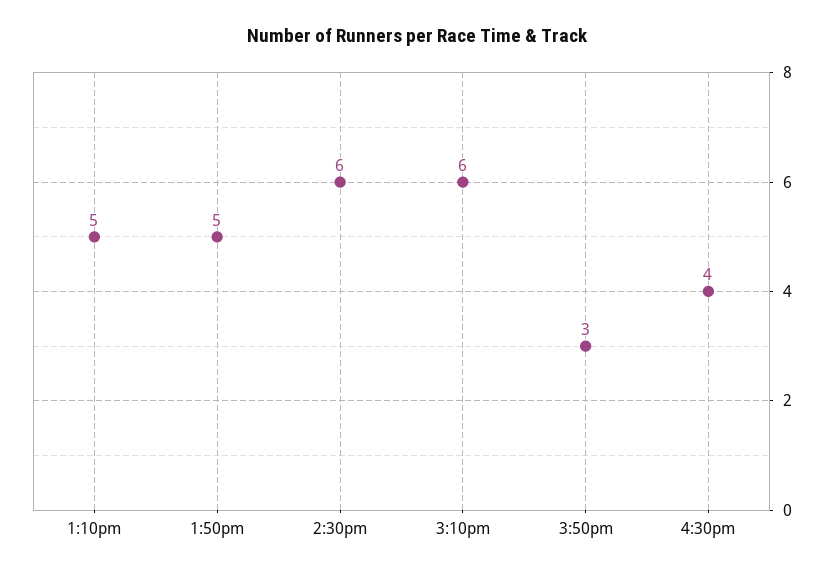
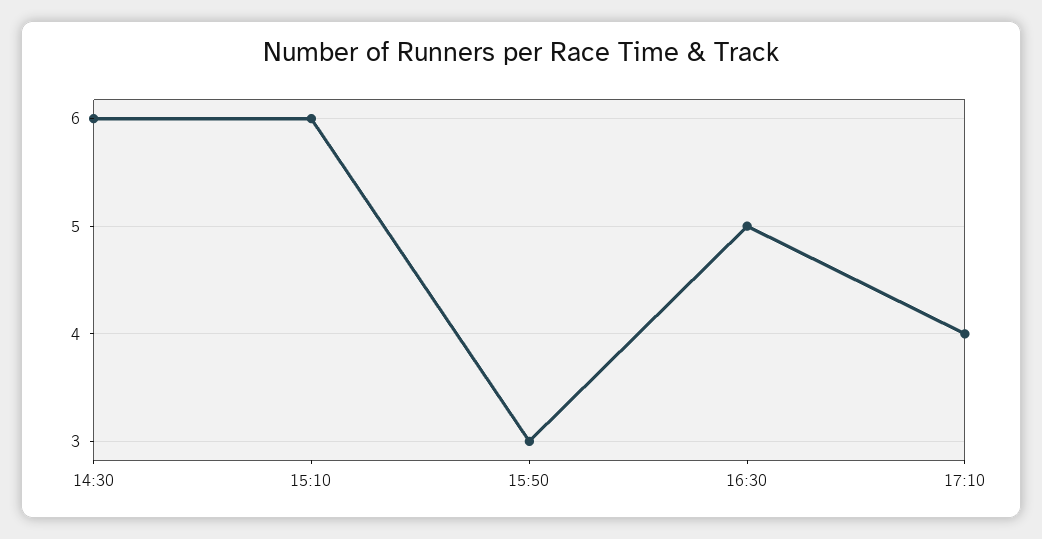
1:10pm: 5 -> none
1:50pm: 5 -> none
4:30pm: 4 -> 5
17:10: none -> 4

